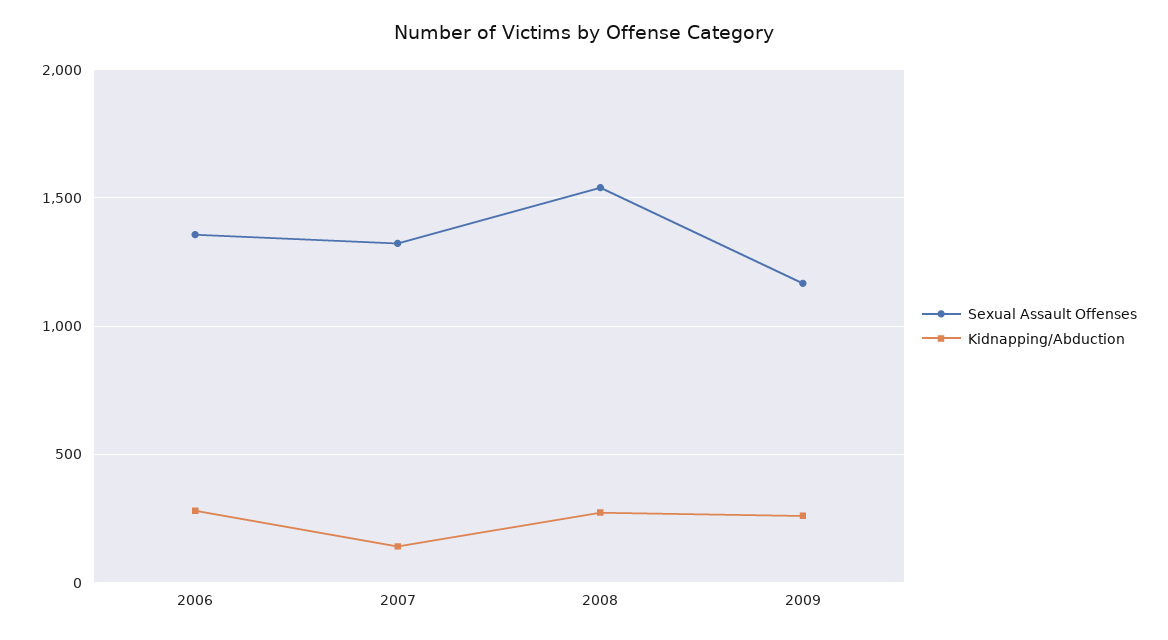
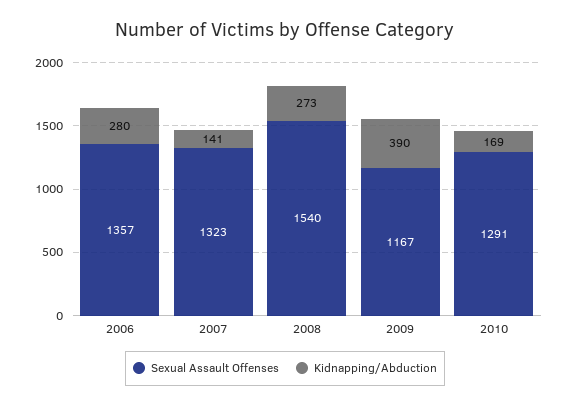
Kidnapping/Abduction, 2009: 250 -> 390
Sexual Assault Offenses, 2010: none -> 1291
Kidnapping/Abduction, 2010: none -> 169

